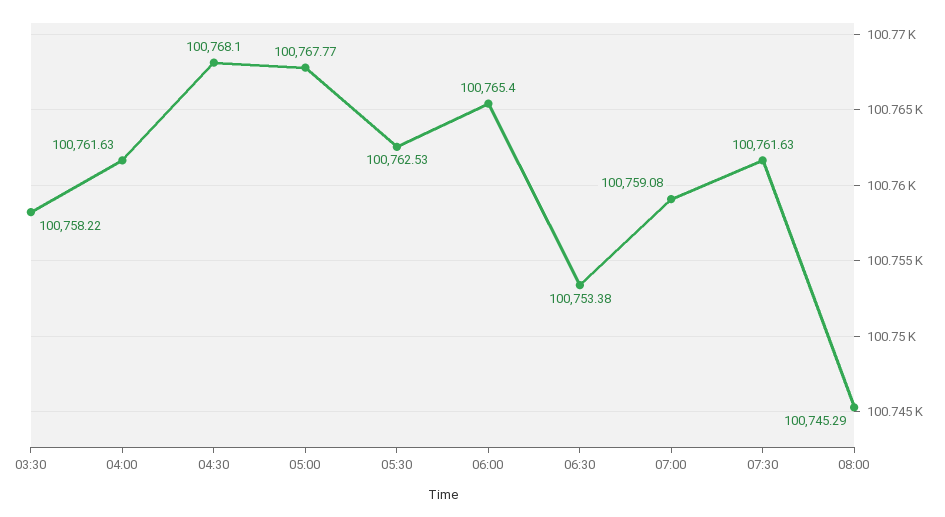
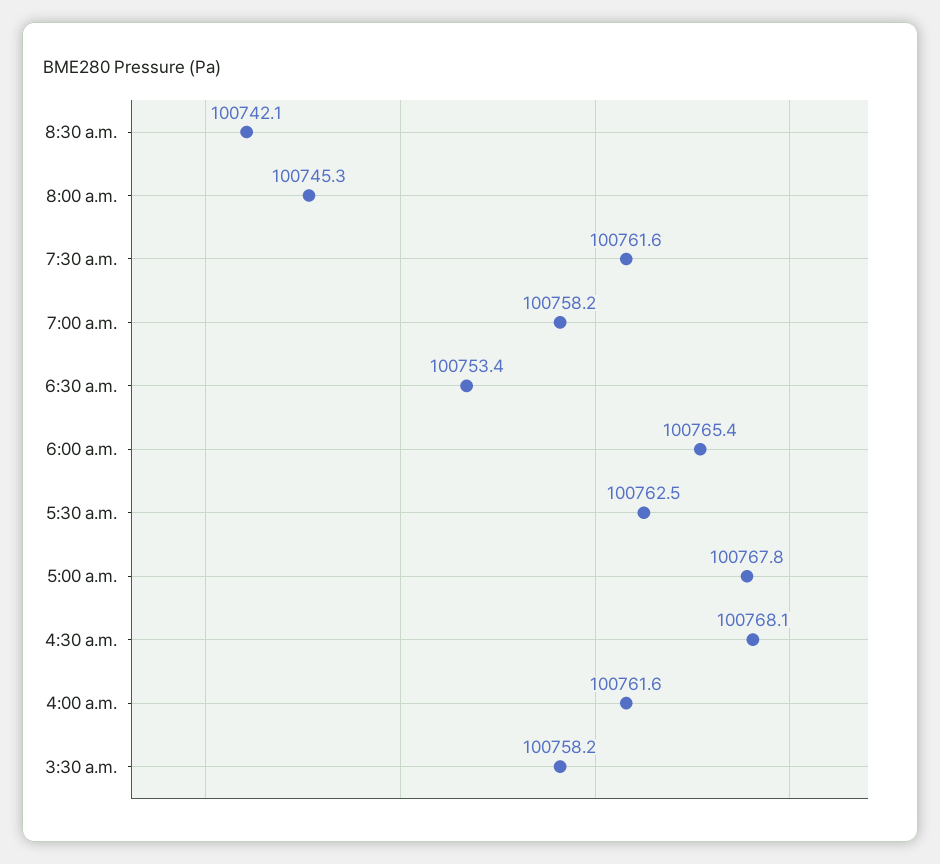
07:00: 100759.08 -> 100758.2
8:30 a.m.: none -> 100742.1

